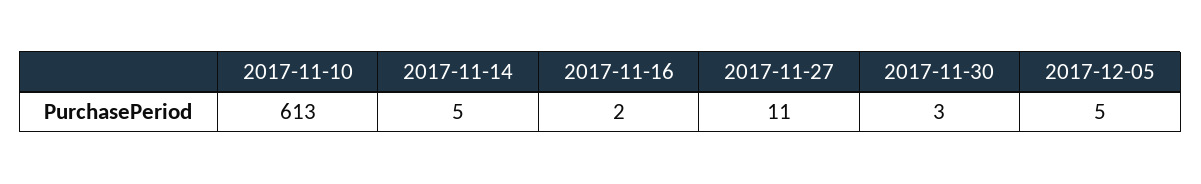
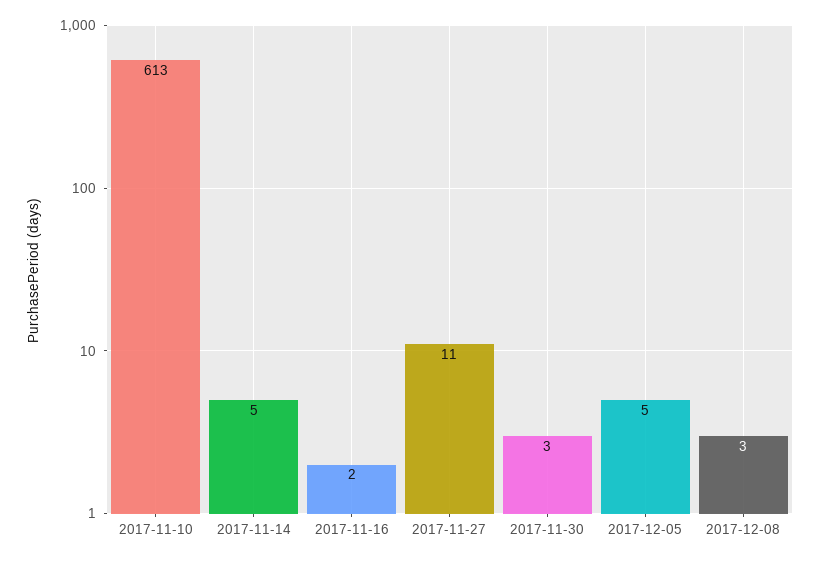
2017-12-08: none -> 3

